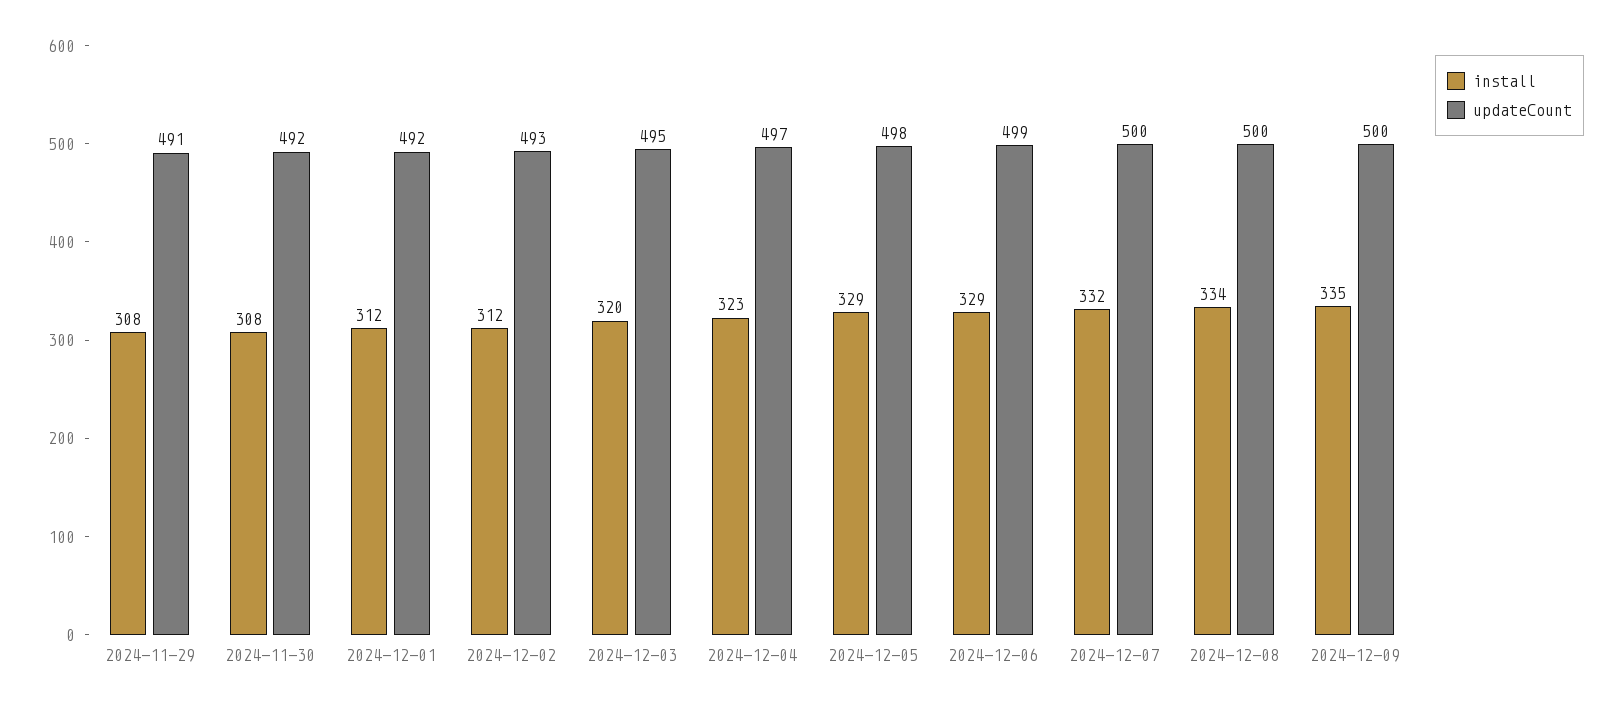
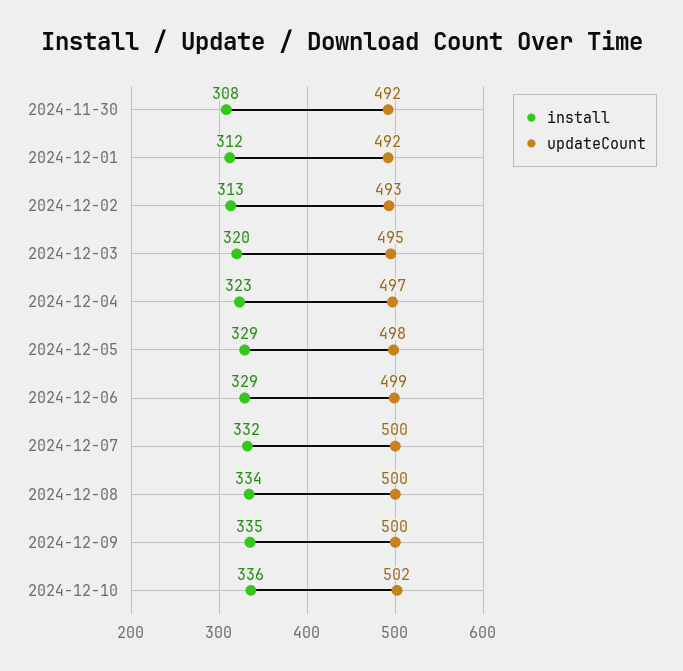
install, 2024-11-29: 308 -> none
updateCount, 2024-11-29: 491 -> none
install, 2024-12-02: 312 -> 313
install, 2024-12-10: none -> 336
updateCount, 2024-12-10: none -> 502

